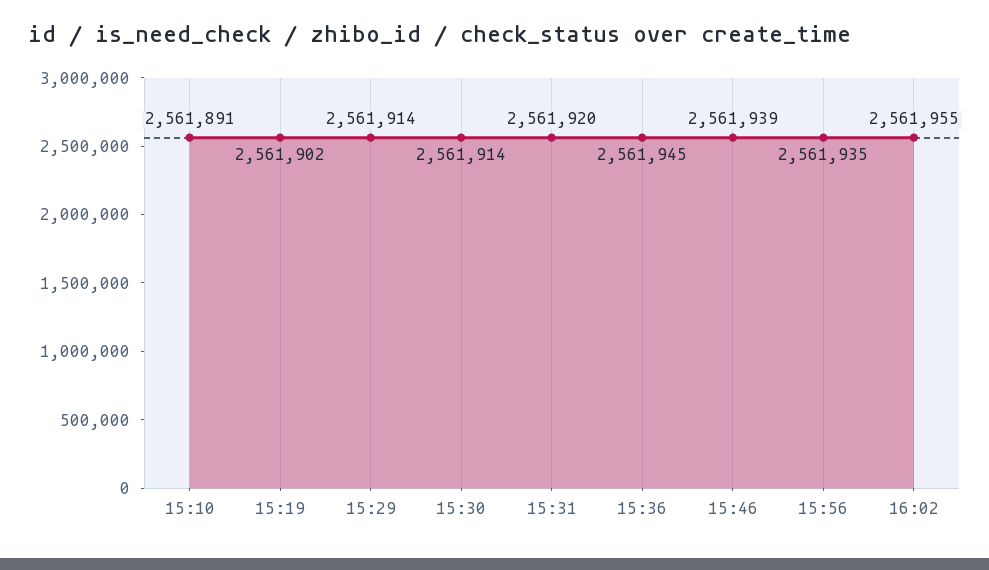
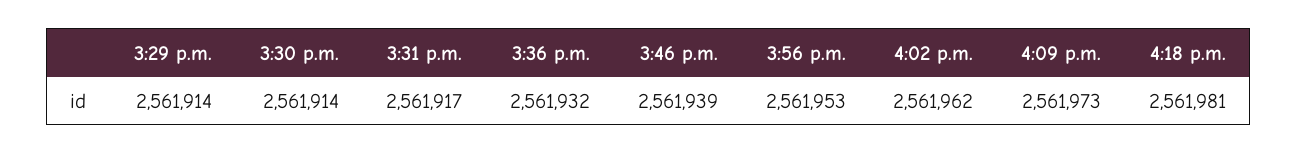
15:10: 2561891 -> none
15:19: 2561902 -> none
15:31: 2561920 -> 2561917
15:36: 2561945 -> 2561932
15:56: 2561935 -> 2561953
16:02: 2561955 -> 2561962
4:09 p.m.: none -> 2561973
4:18 p.m.: none -> 2561981

